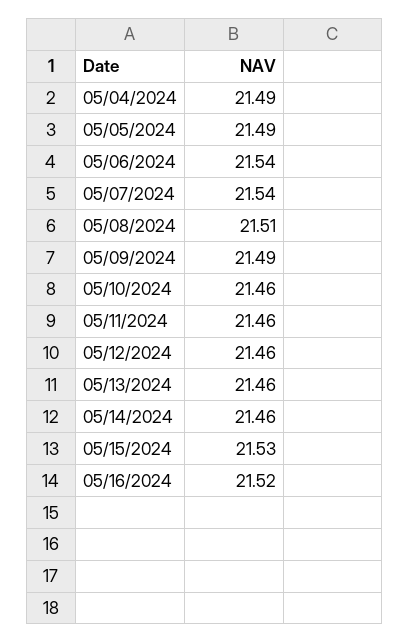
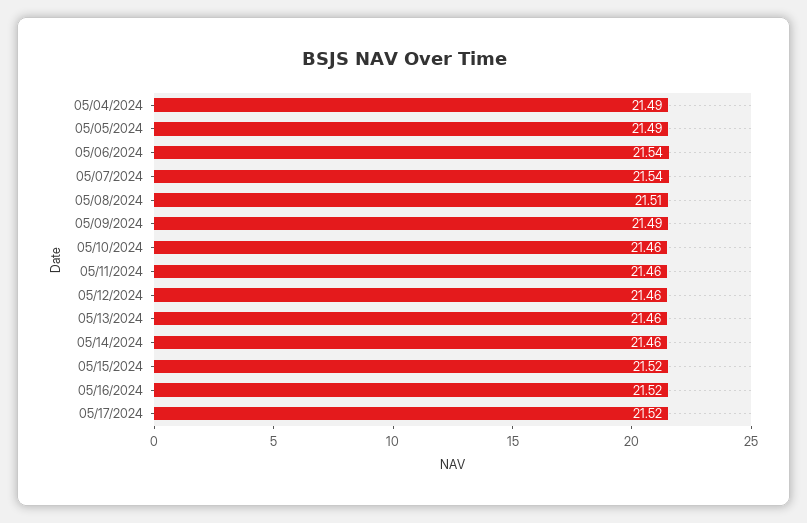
05/15/2024: 21.53 -> 21.52
05/17/2024: none -> 21.52

